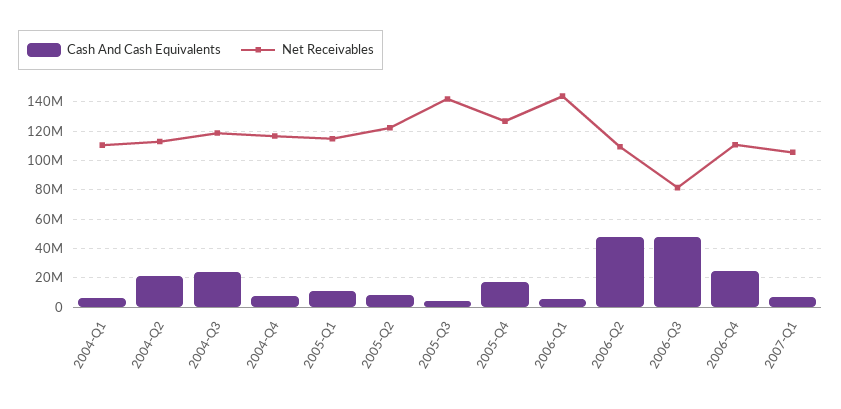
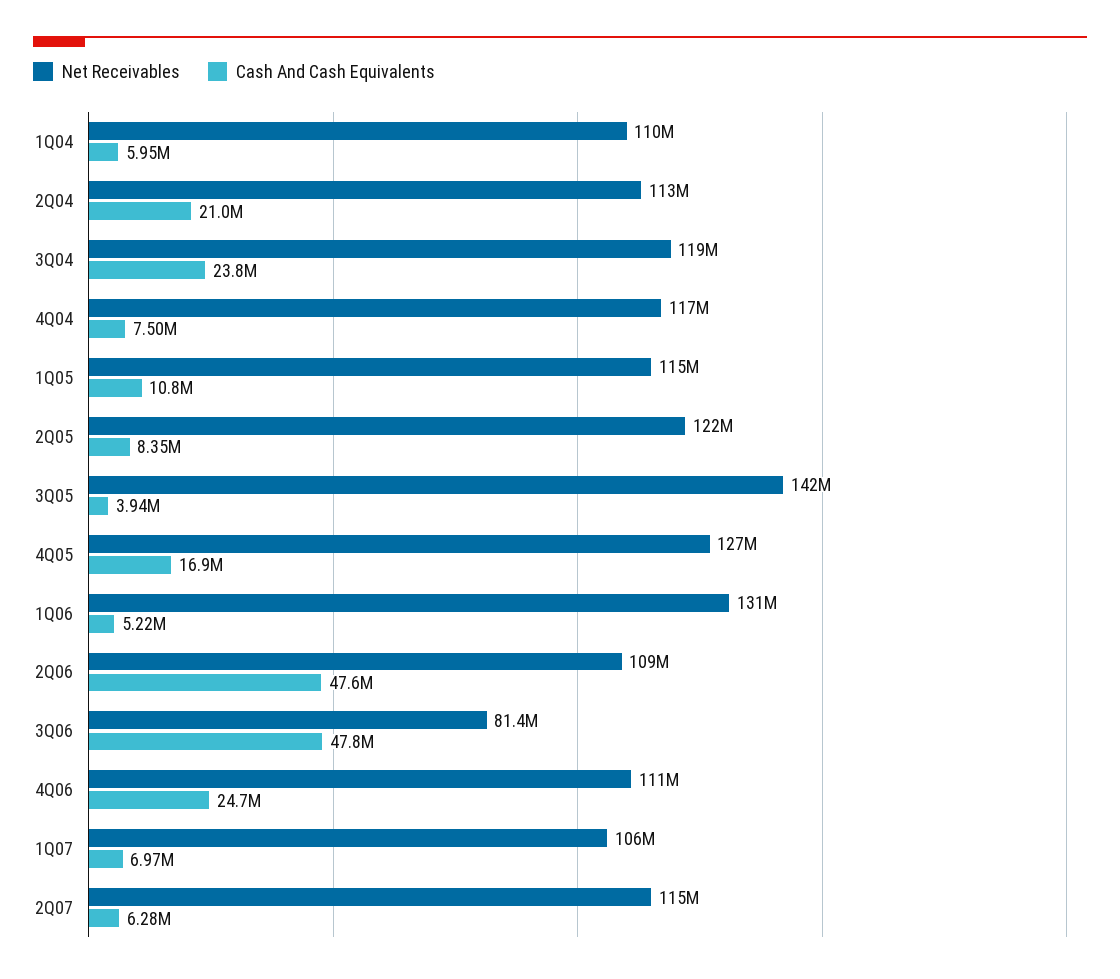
Net Receivables, 2006-Q1: 145000000 -> 131000000
Net Receivables, 2Q07: none -> 115000000
Cash And Cash Equivalents, 2Q07: none -> 6280000

